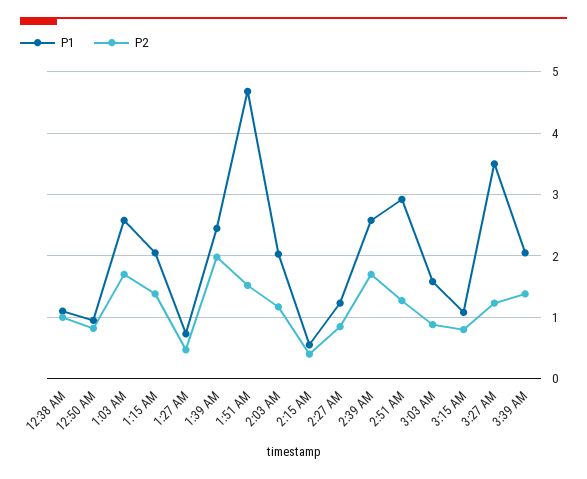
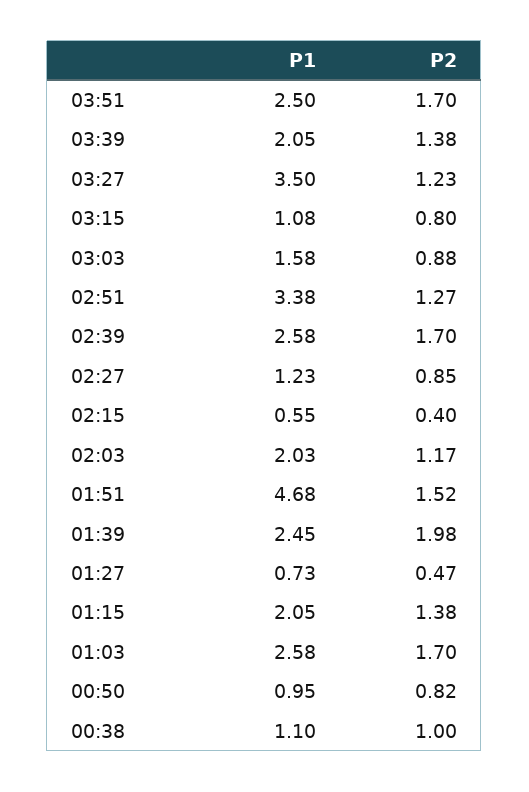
P1, 2:51 AM: 2.9 -> 3.38
P1, 03:51: none -> 2.5
P2, 03:51: none -> 1.7

